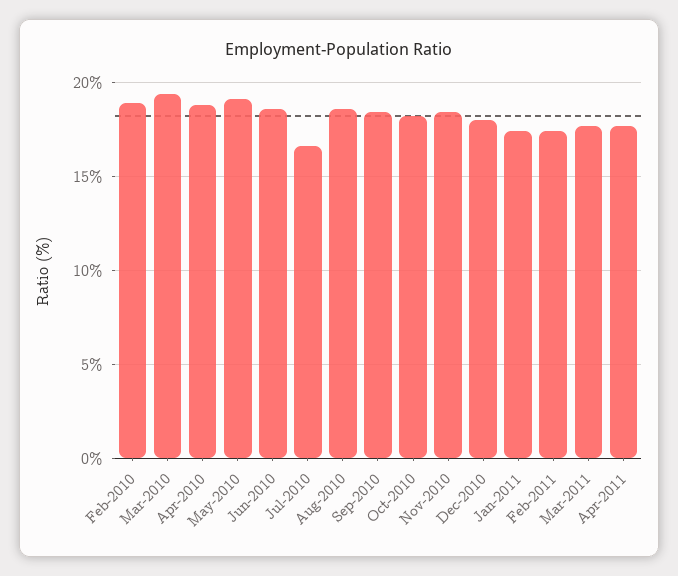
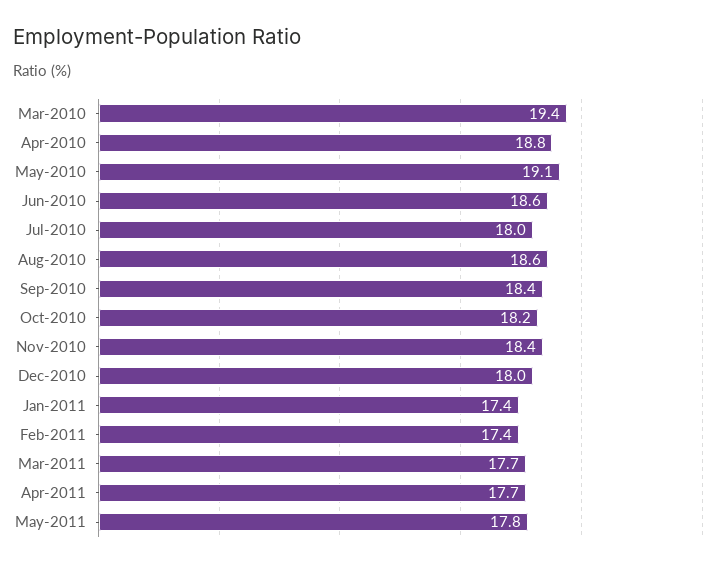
Feb-2010: 19 -> none
Jul-2010: 16.5 -> 18
May-2011: none -> 17.8

